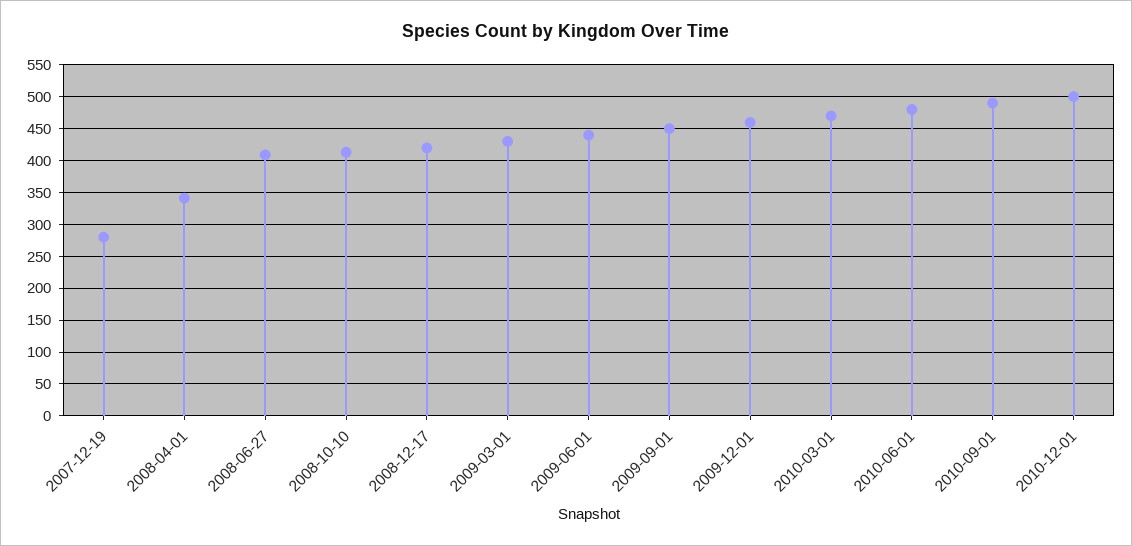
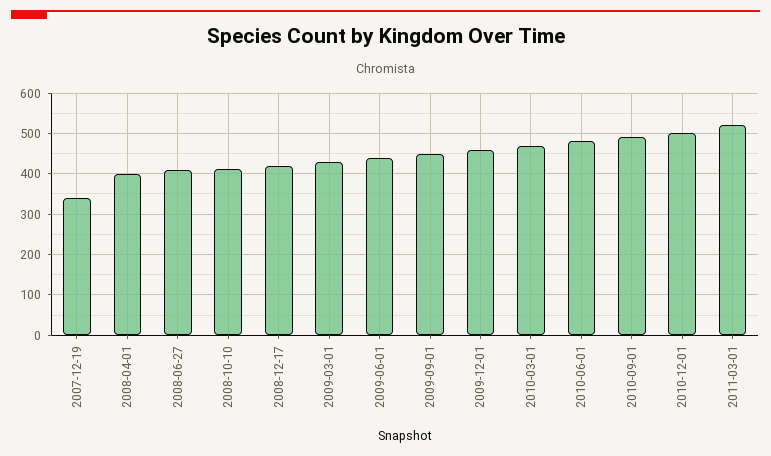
2007-12-19: 280 -> 340
2008-04-01: 340 -> 400
2011-03-01: none -> 520

